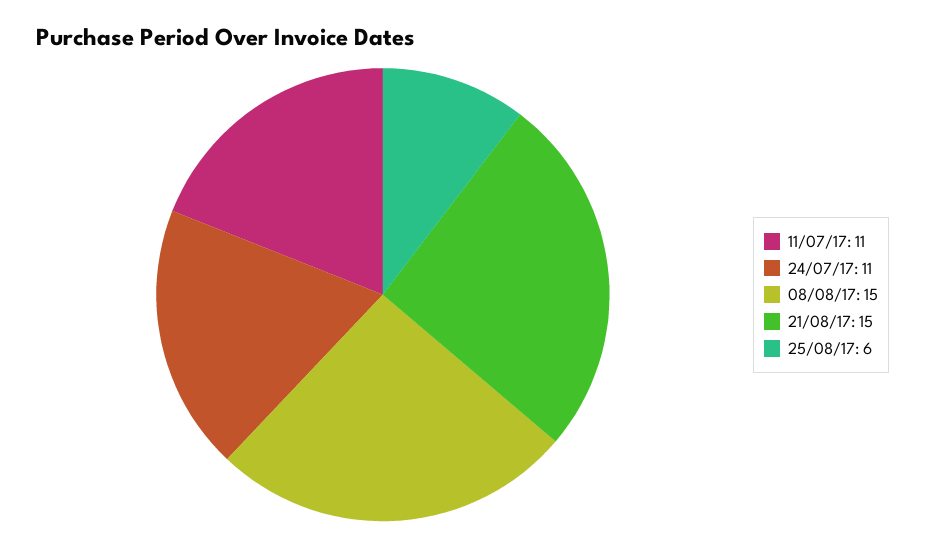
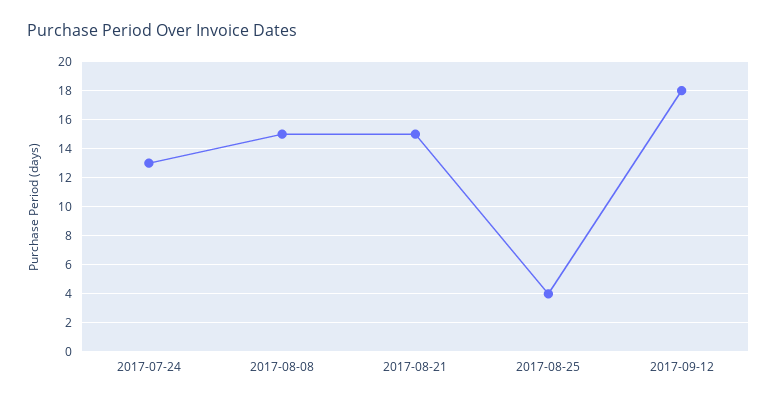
11/07/17: 11 -> none
24/07/17: 11 -> 13
25/08/17: 6 -> 4
2017-09-12: none -> 18

